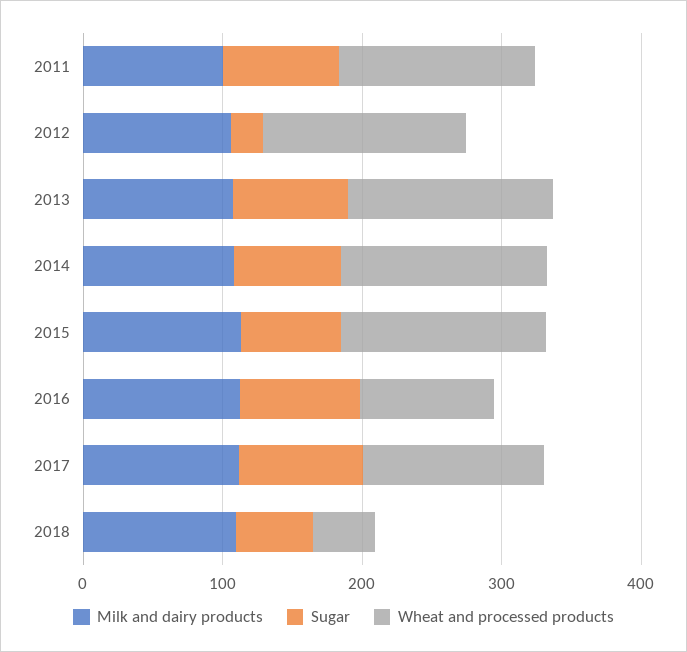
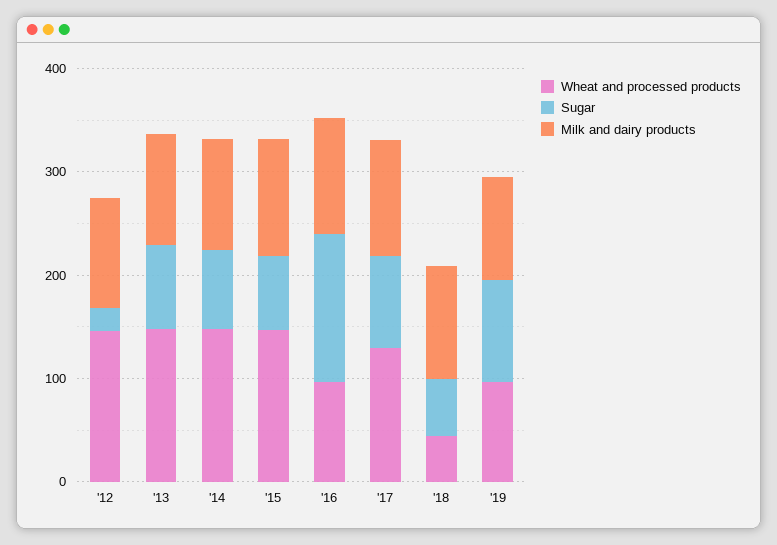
Milk and dairy products, 2011: 100 -> none
Sugar, 2011: 80 -> none
Wheat and processed products, 2011: 140 -> none
Sugar, 2016: 80 -> 140
Wheat and processed products, '19: none -> 100
Sugar, '19: none -> 100
Milk and dairy products, '19: none -> 100

